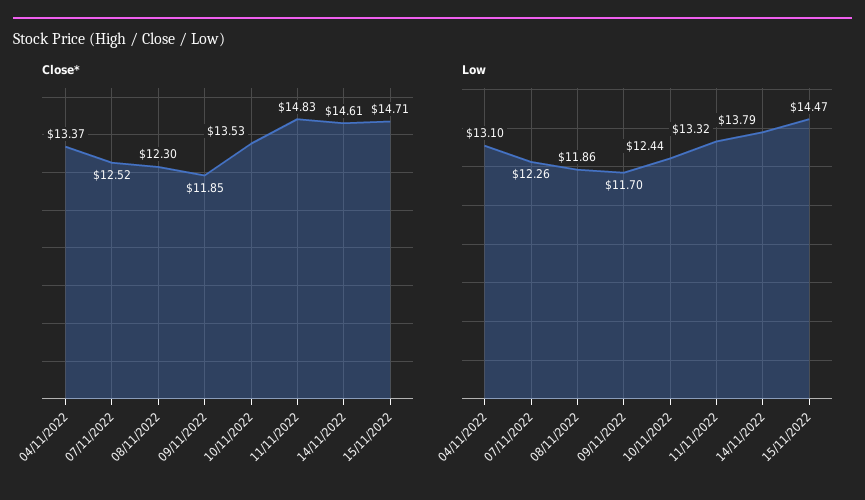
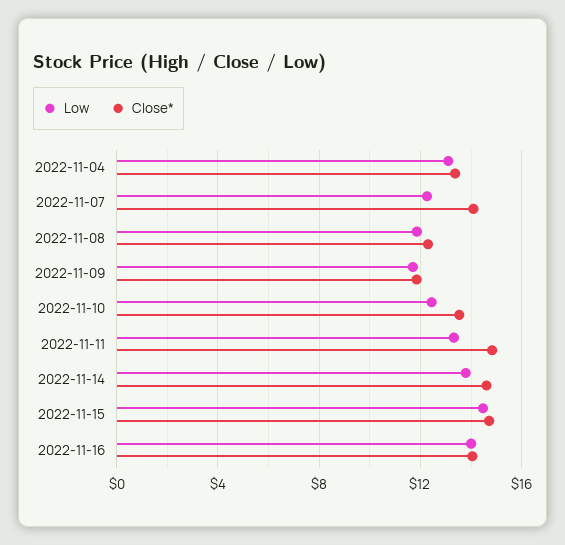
Close*, 07/11/2022: 12.52 -> 14
Low, 2022-11-16: none -> 14
Close*, 2022-11-16: none -> 14

